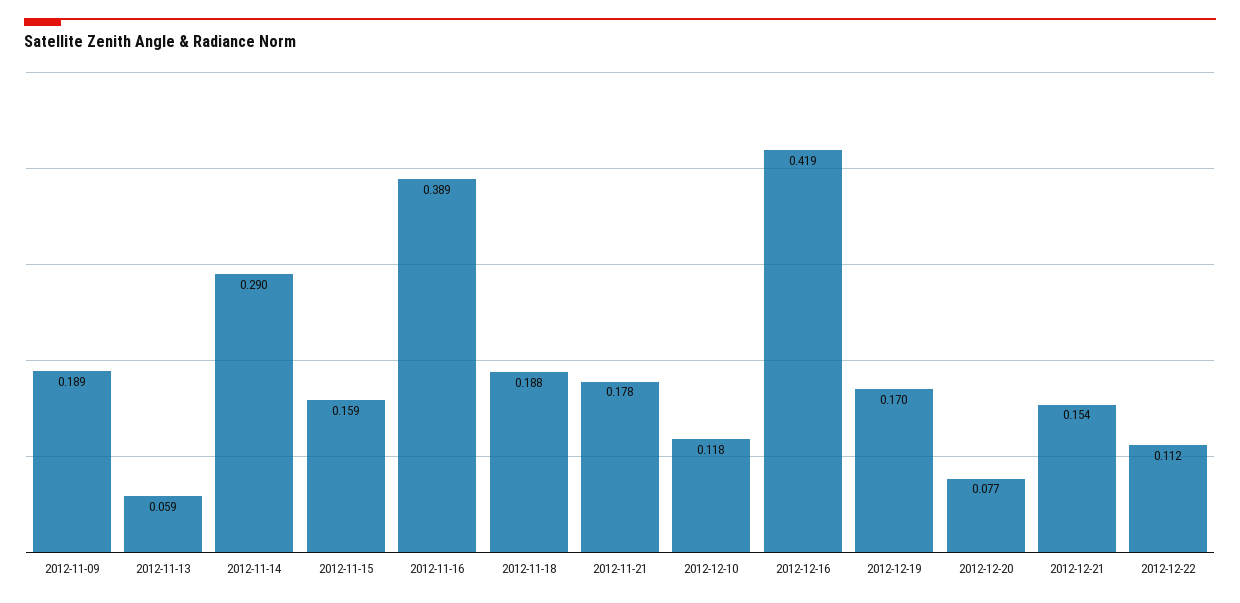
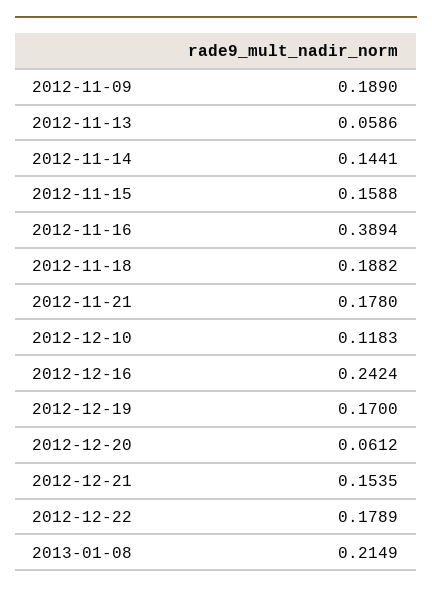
2012-11-14: 0.29 -> 0.1441
2012-12-16: 0.419 -> 0.2424
2012-12-20: 0.077 -> 0.0612
2012-12-22: 0.112 -> 0.1789
2013-01-08: none -> 0.2149

